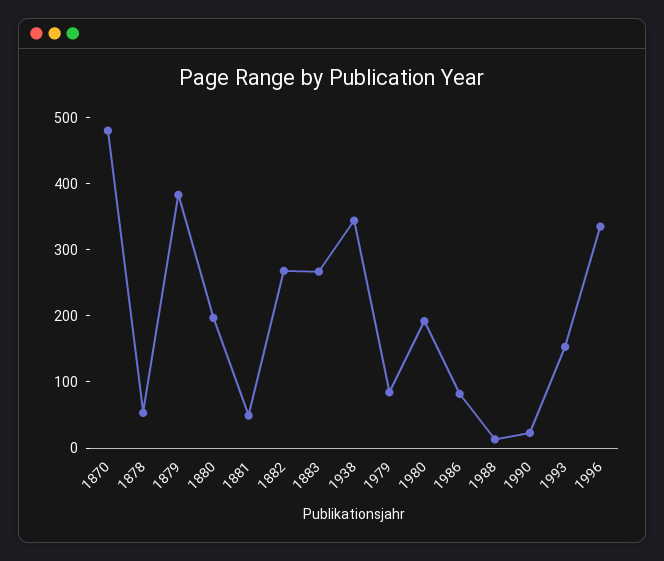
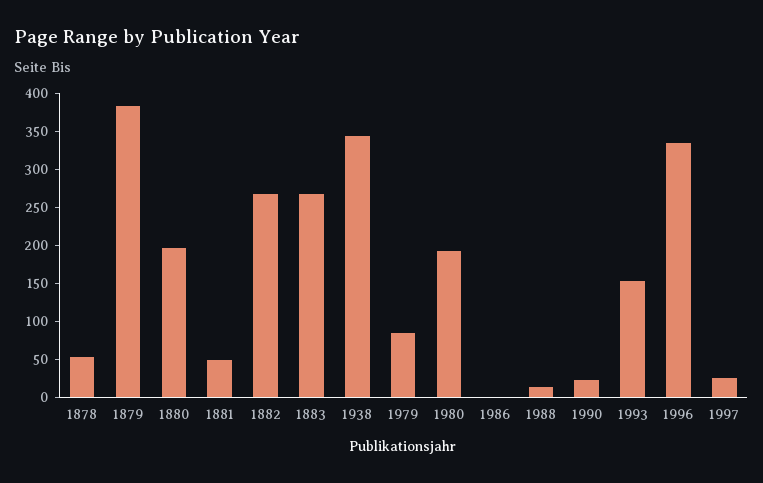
1870: 480 -> none
1986: 80 -> 0
1997: none -> 25

